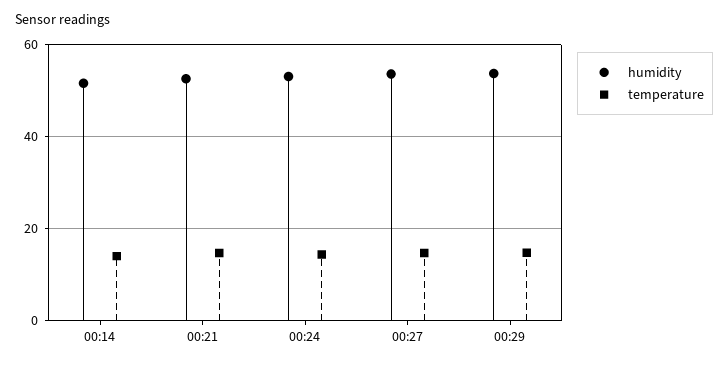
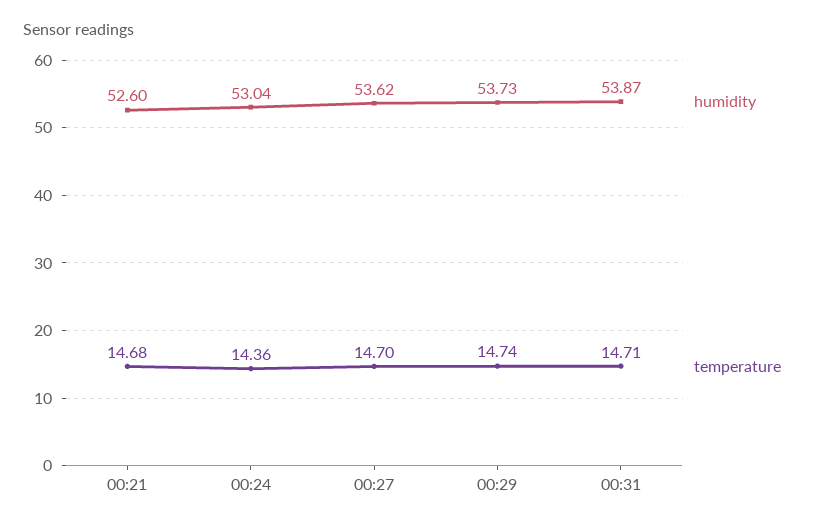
humidity, 00:14: 52 -> none
temperature, 00:14: 14 -> none
humidity, 00:31: none -> 53.87
temperature, 00:31: none -> 14.71

